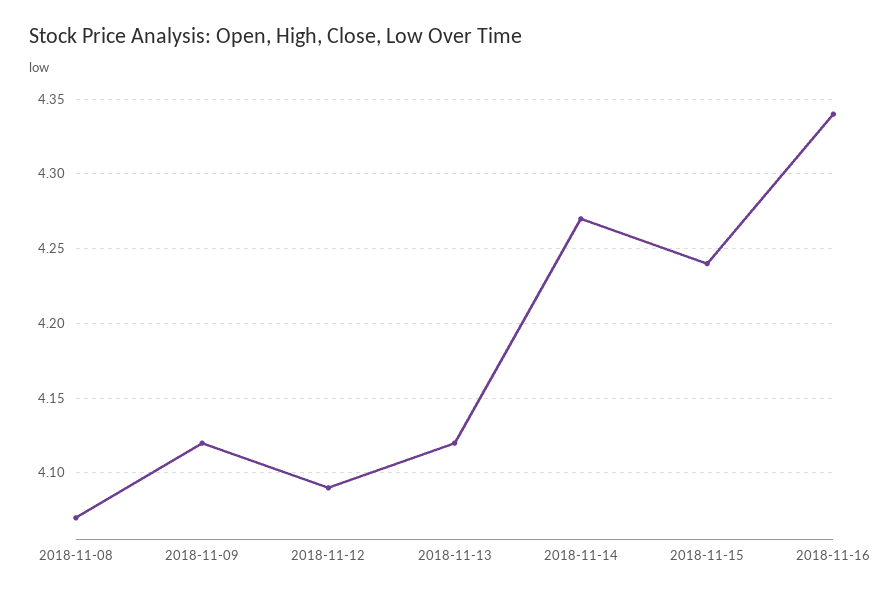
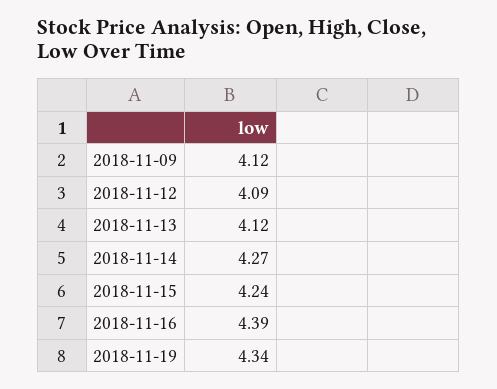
2018-11-08: 4.07 -> none
2018-11-16: 4.34 -> 4.39
2018-11-19: none -> 4.34

